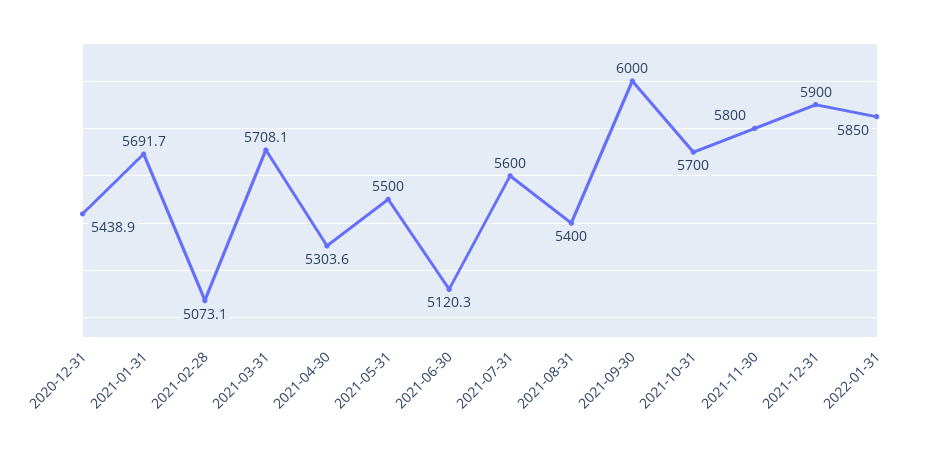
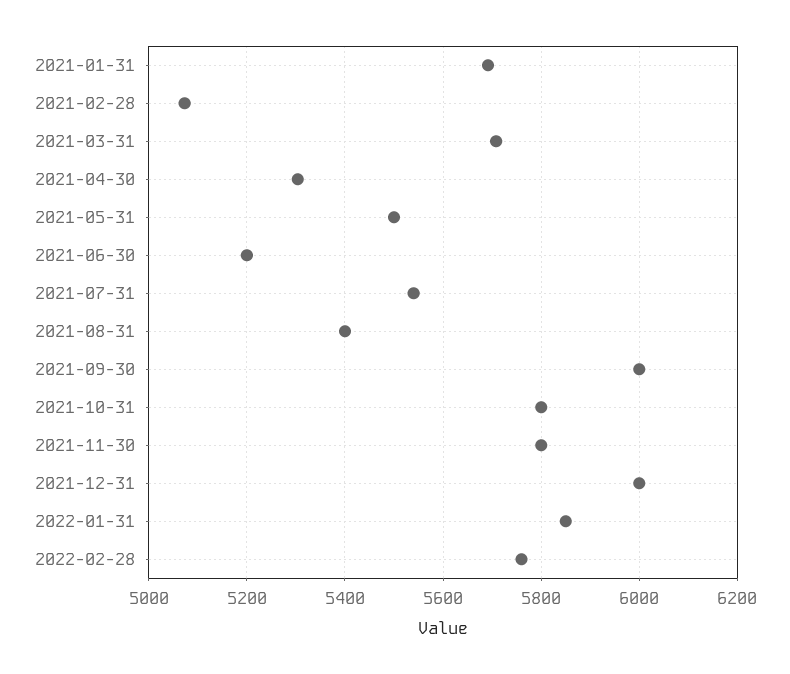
2020-12-31: 5438.9 -> none
2021-06-30: 5120.3 -> 5200
2021-07-31: 5600 -> 5540
2021-10-31: 5700 -> 5800
2021-12-31: 5900 -> 6000
2022-02-28: none -> 5760

